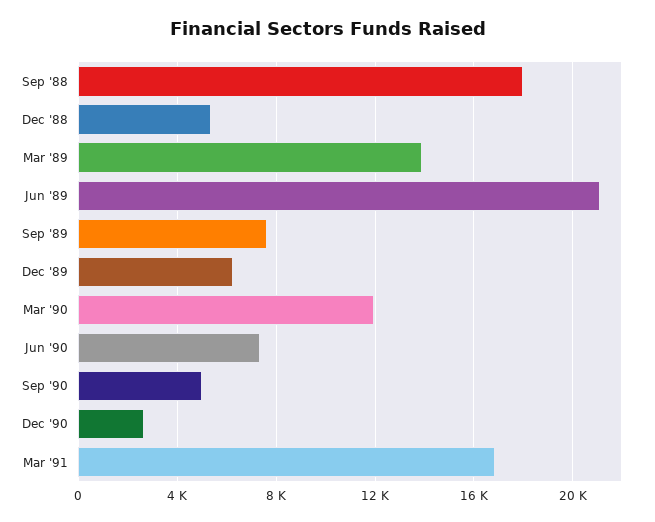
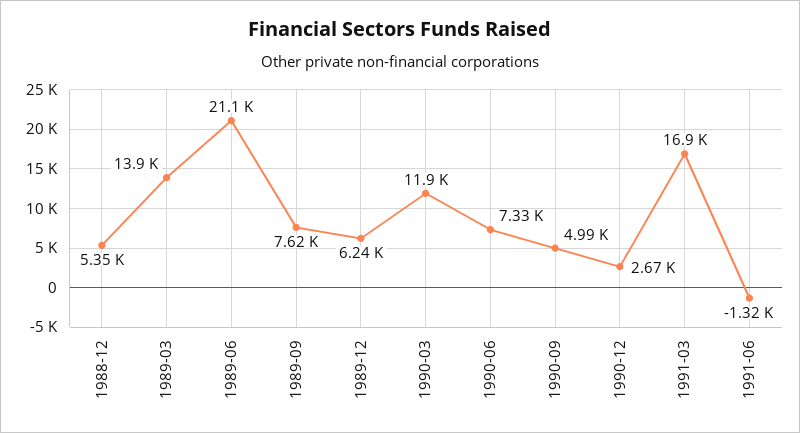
Sep '88: 18000 -> none
1991-06: none -> -1320

